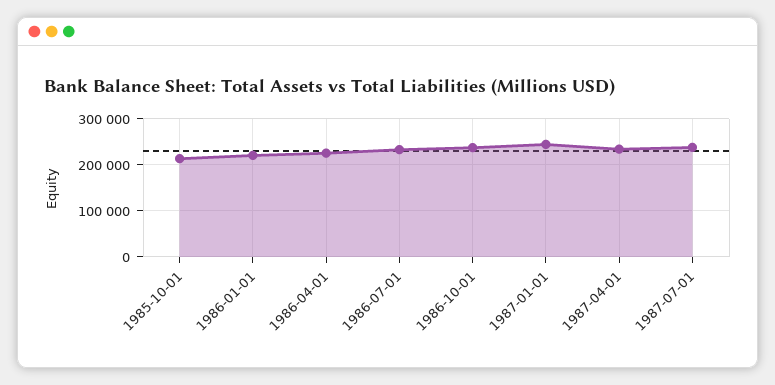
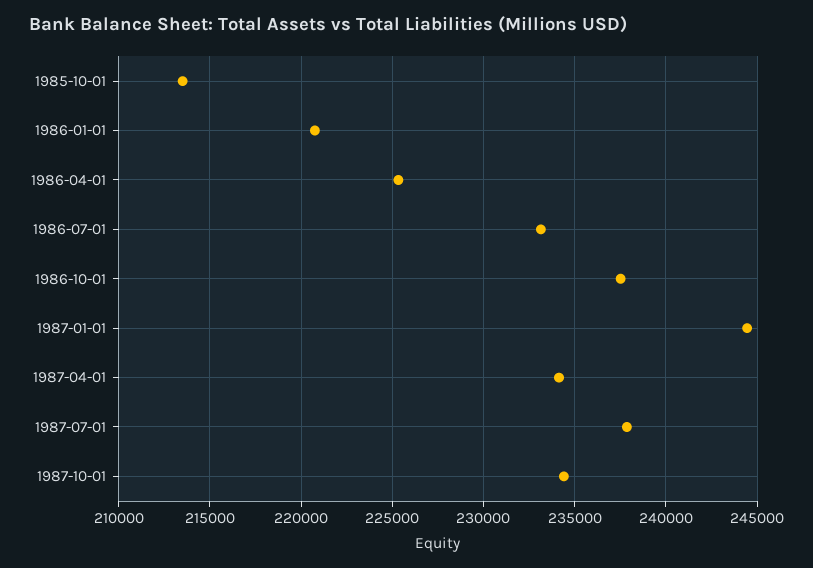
1987-10-01: none -> 234500

